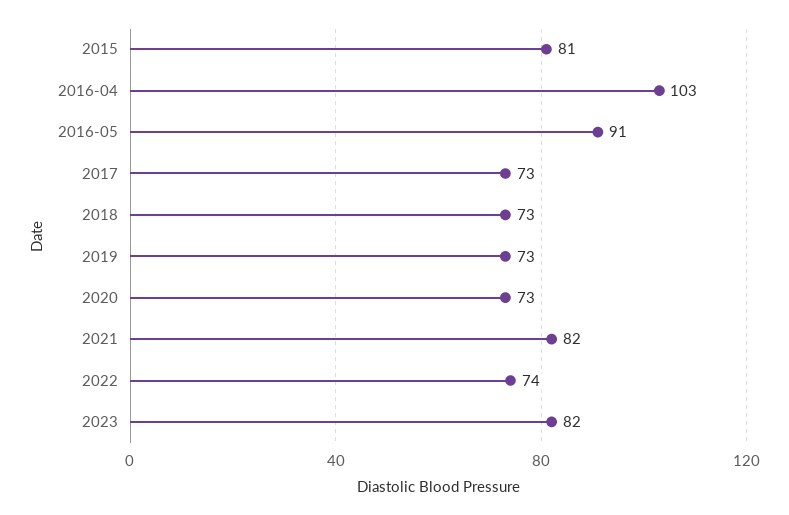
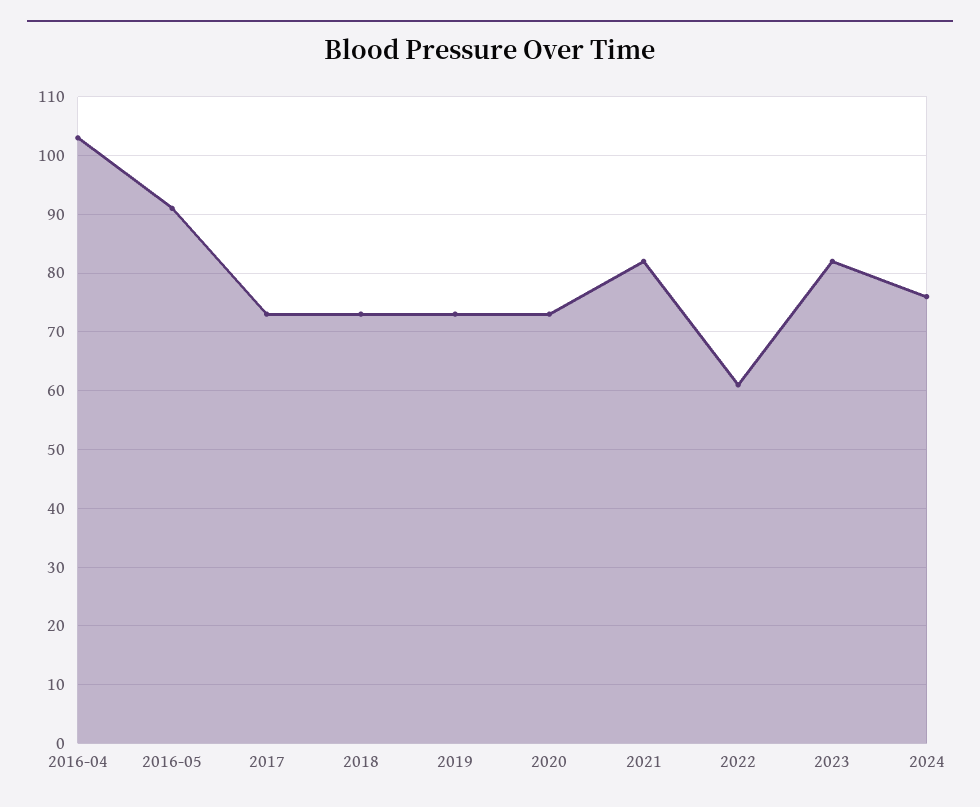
2015: 81 -> none
2022: 74 -> 60
2024: none -> 75

